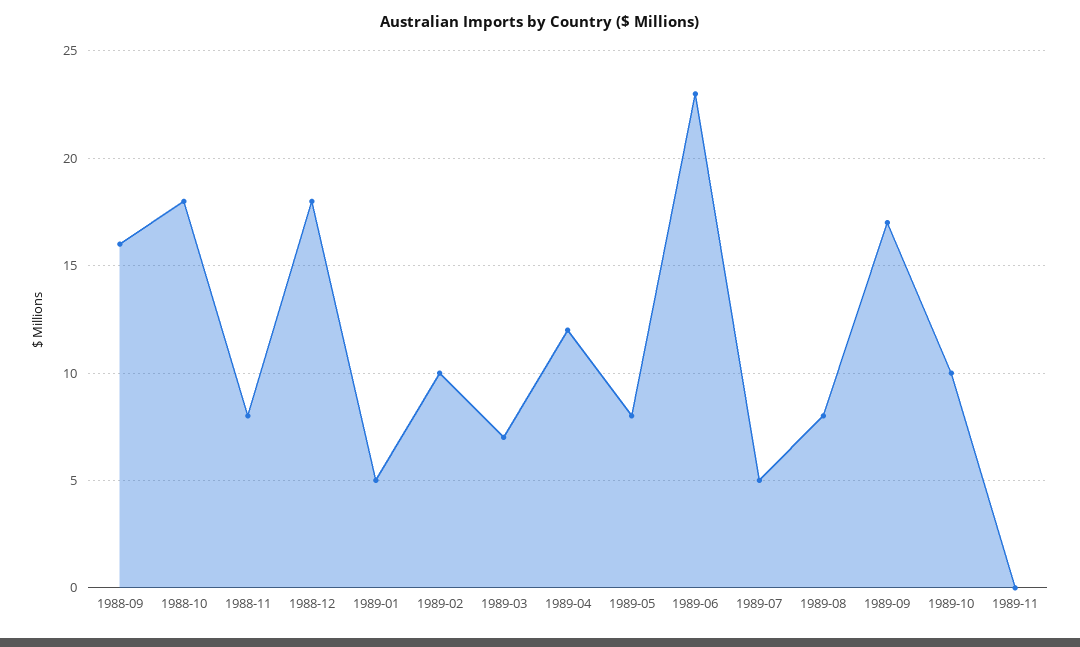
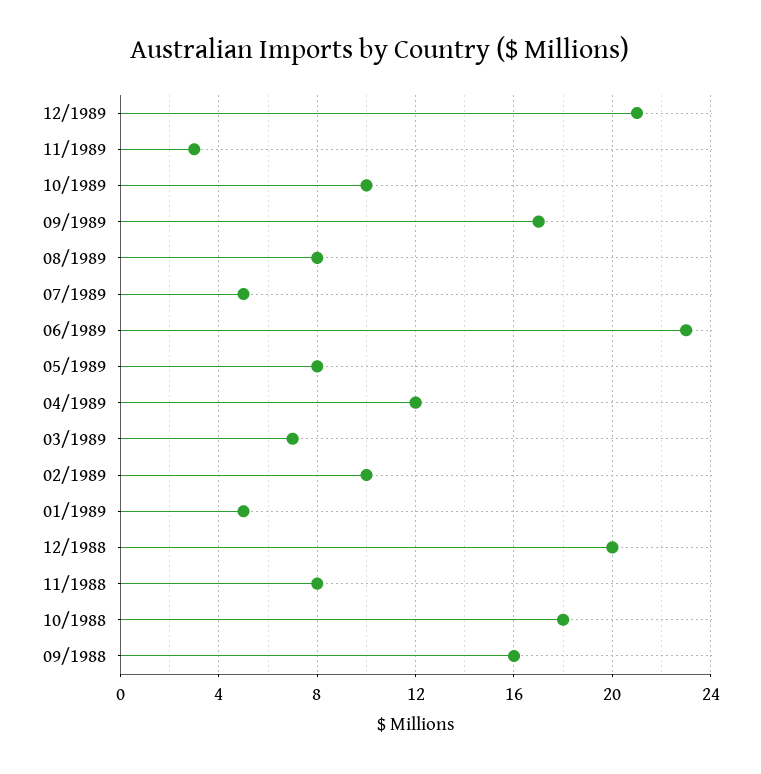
1988-12: 18 -> 20
1989-11: 0 -> 3
12/1989: none -> 21

